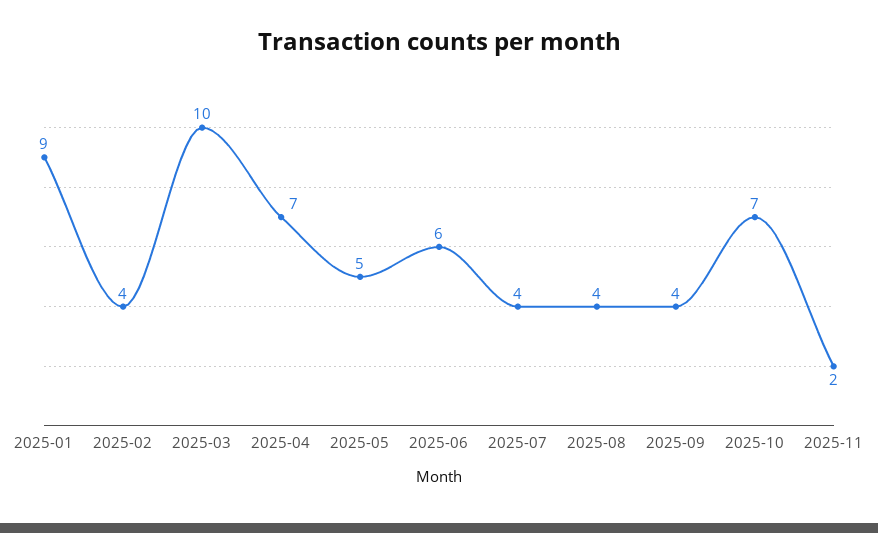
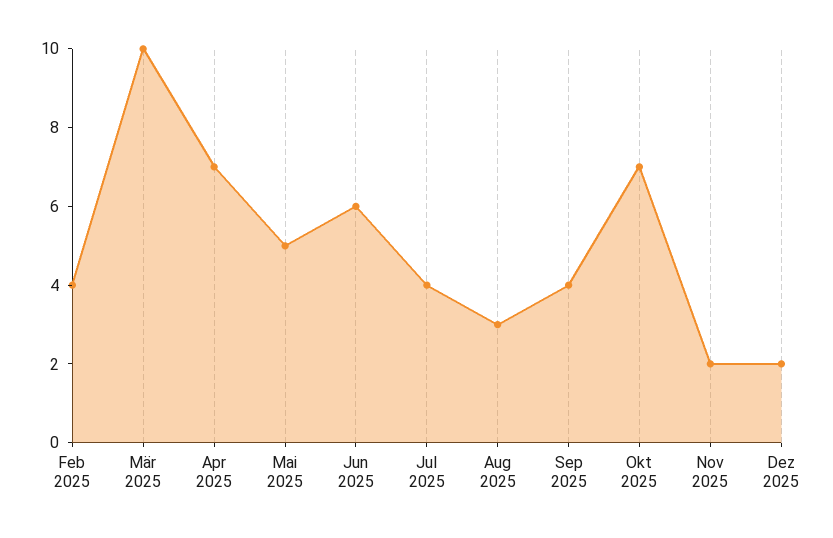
2025-01: 9 -> none
2025-08: 4 -> 3
Dez 2025: none -> 2

